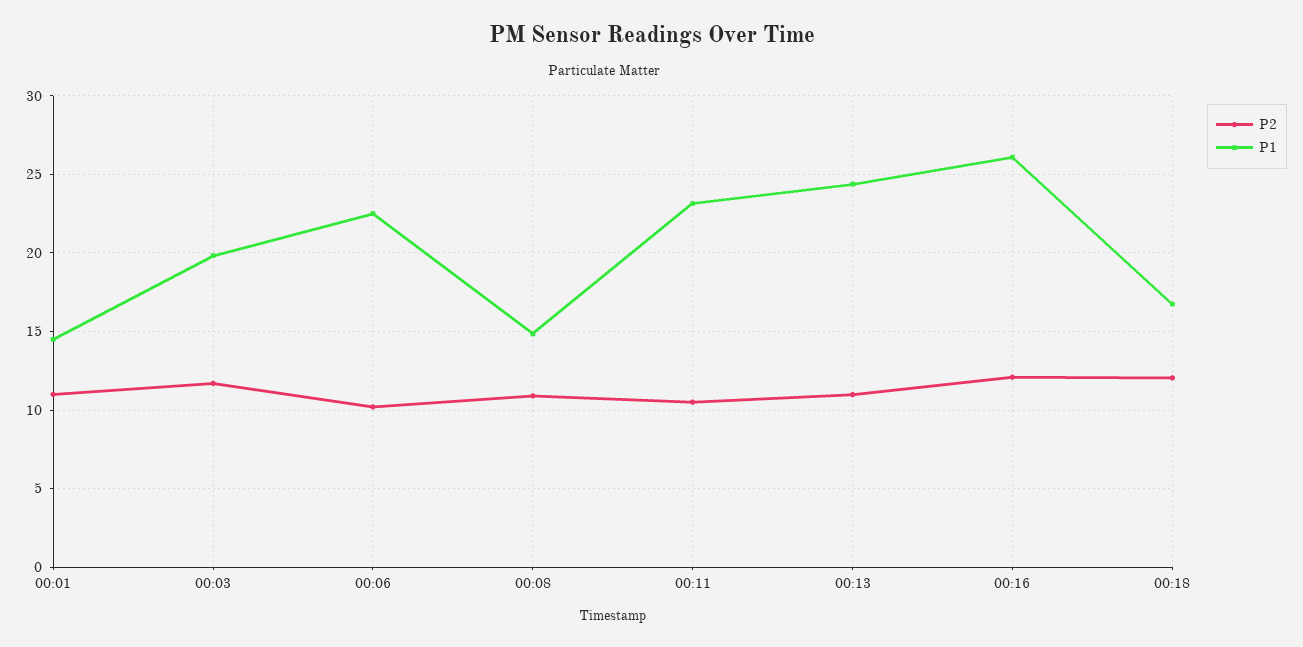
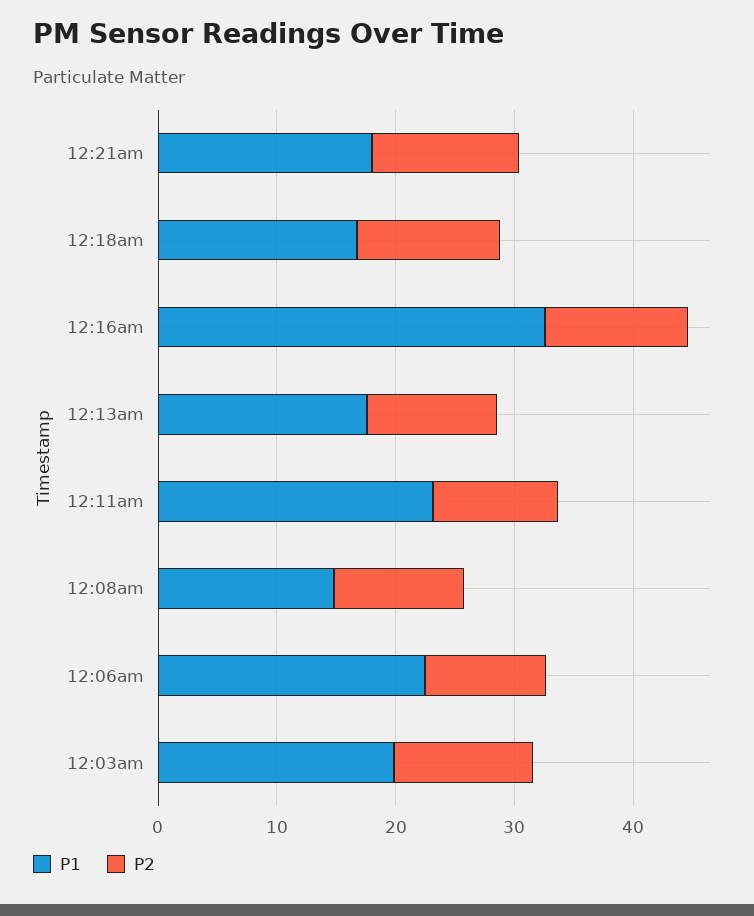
P2, 00:01: 11 -> none
P1, 00:01: 14.5 -> none
P1, 00:13: 24.5 -> 18
P1, 00:16: 26 -> 32
P1, 12:21am: none -> 18
P2, 12:21am: none -> 12

